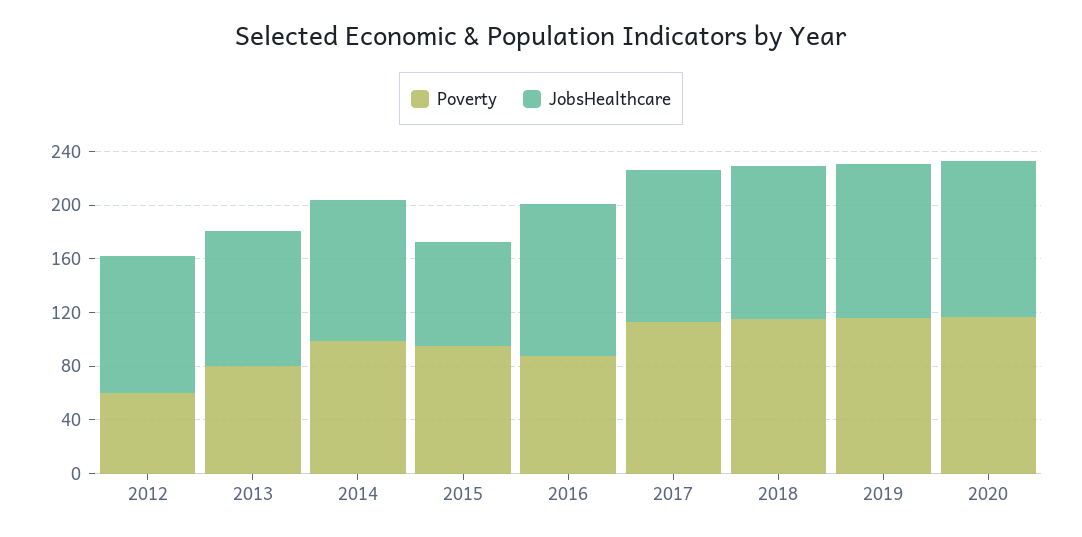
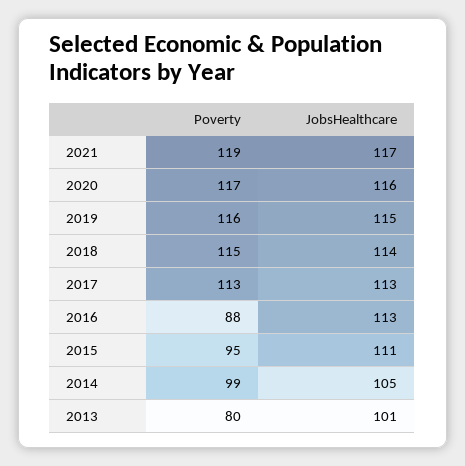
Poverty, 2012: 60 -> none
JobsHealthcare, 2012: 100 -> none
JobsHealthcare, 2015: 80 -> 111
Poverty, 2021: none -> 119
JobsHealthcare, 2021: none -> 117

